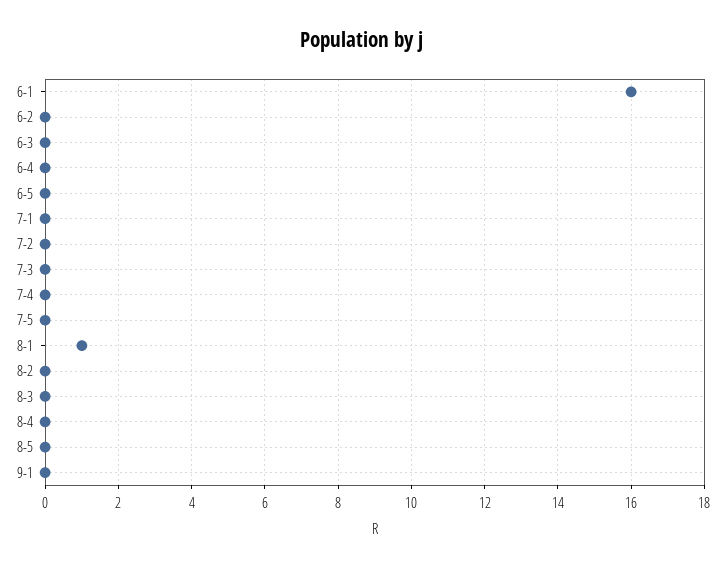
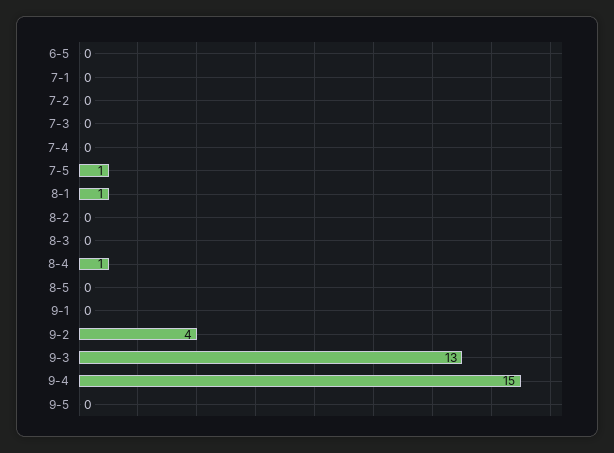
6-1: 16 -> none
6-2: 0 -> none
6-3: 0 -> none
6-4: 0 -> none
7-5: 0 -> 1
8-4: 0 -> 1
9-2: none -> 4
9-3: none -> 13
9-4: none -> 15
9-5: none -> 0

